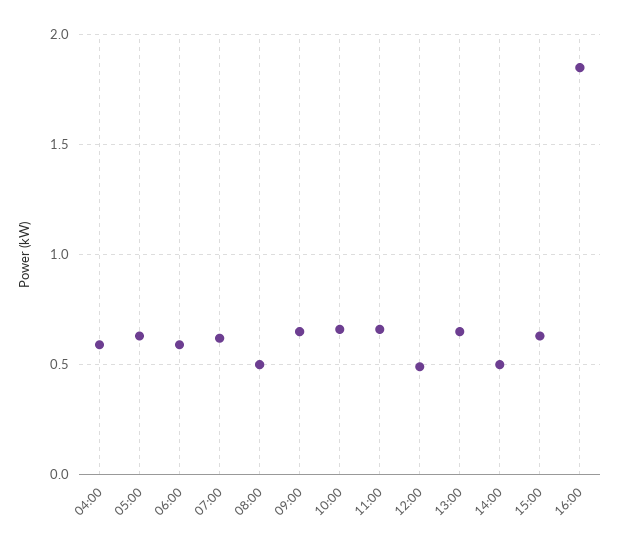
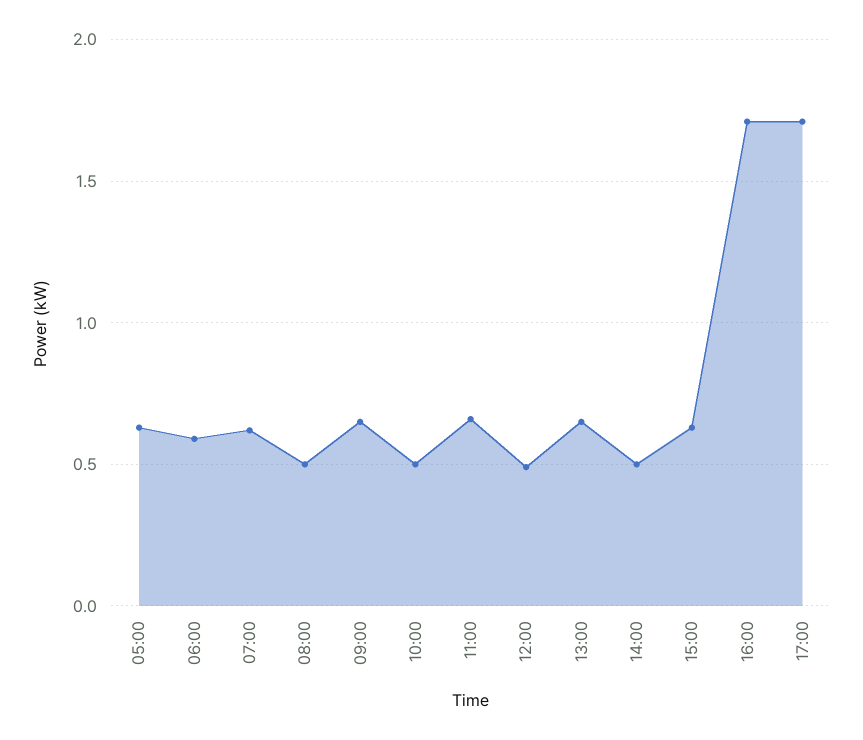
04:00: 0.6 -> none
10:00: 0.65 -> 0.5
16:00: 1.85 -> 1.7
17:00: none -> 1.7

